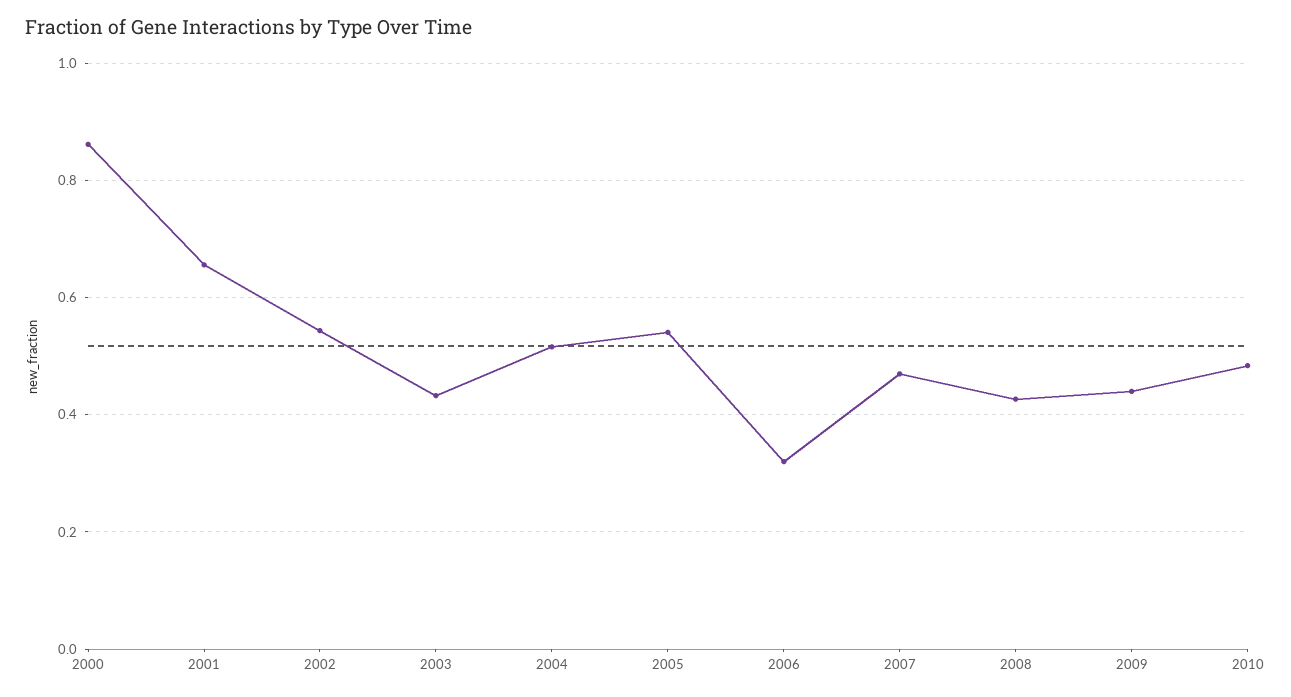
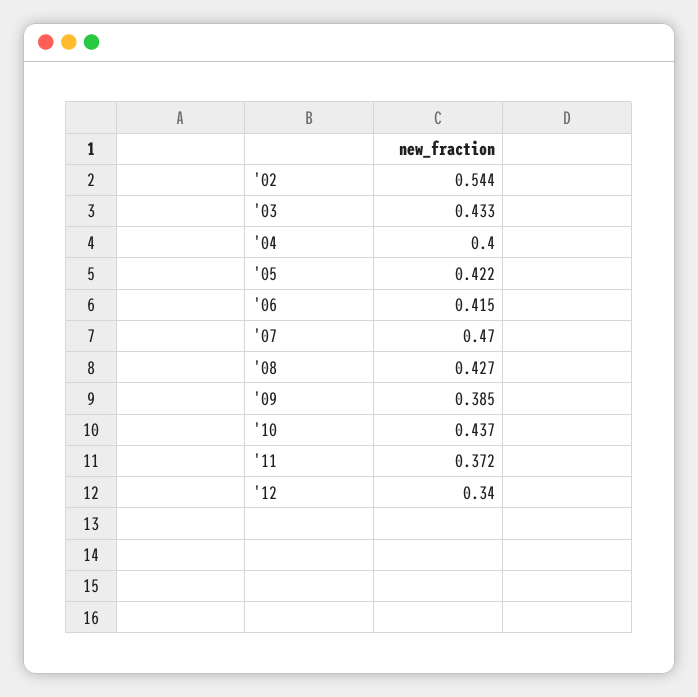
2000: 0.86 -> none
2001: 0.66 -> none
2004: 0.52 -> 0.4
2005: 0.54 -> 0.422
2006: 0.32 -> 0.415
2009: 0.44 -> 0.385
2010: 0.48 -> 0.437
'11: none -> 0.372
'12: none -> 0.34

